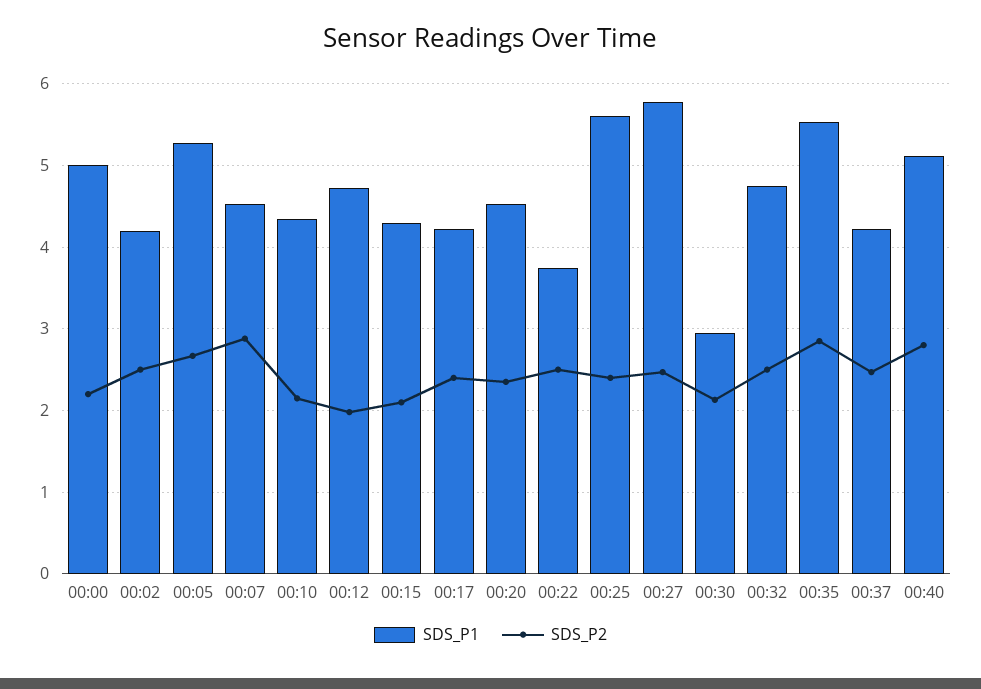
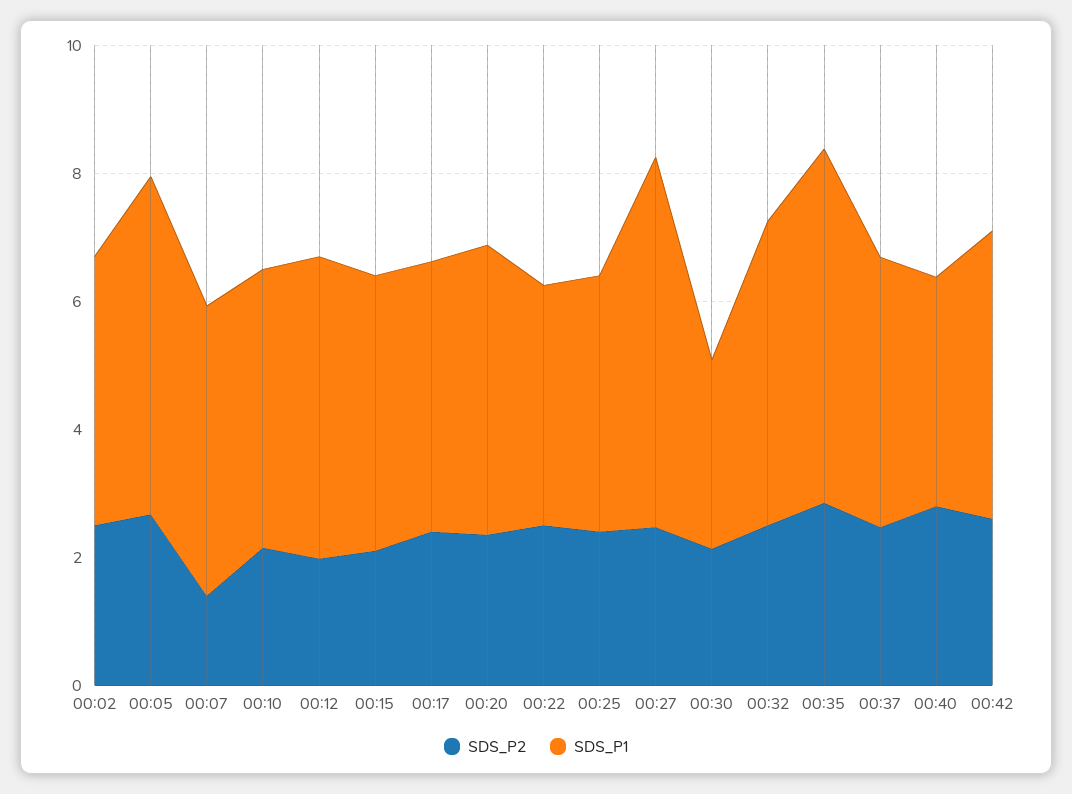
SDS_P1, 00:00: 5 -> none
SDS_P2, 00:00: 2.2 -> none
SDS_P2, 00:07: 2.9 -> 1.5
SDS_P1, 00:25: 5.6 -> 4
SDS_P1, 00:40: 5.1 -> 3.5
SDS_P2, 00:42: none -> 2.5
SDS_P1, 00:42: none -> 4.5

